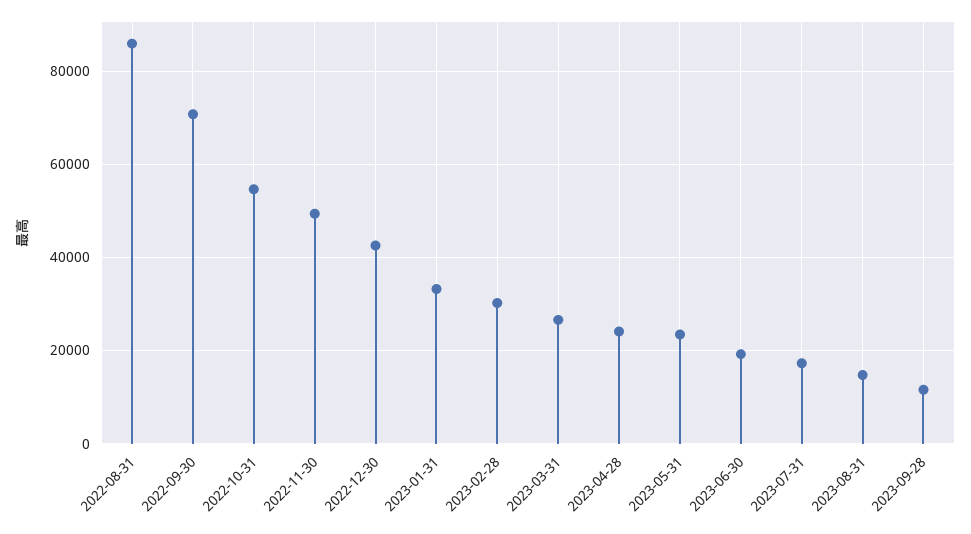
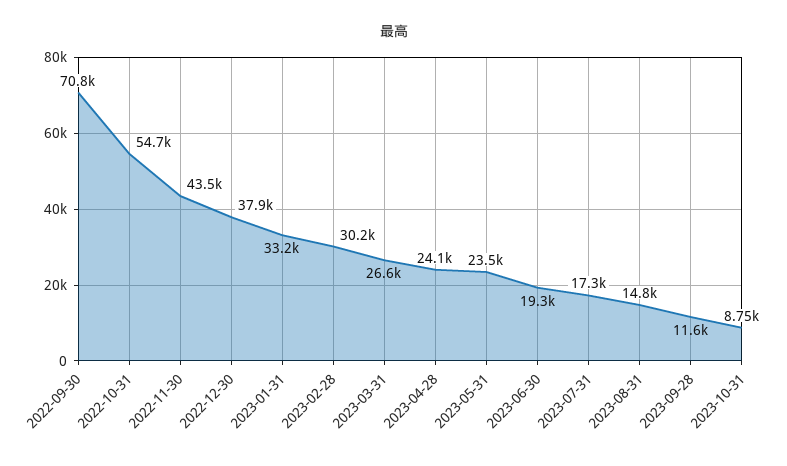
2022-08-31: 86000 -> none
2022-11-30: 50000 -> 43500
2022-12-30: 42000 -> 37900
2023-10-31: none -> 8750

